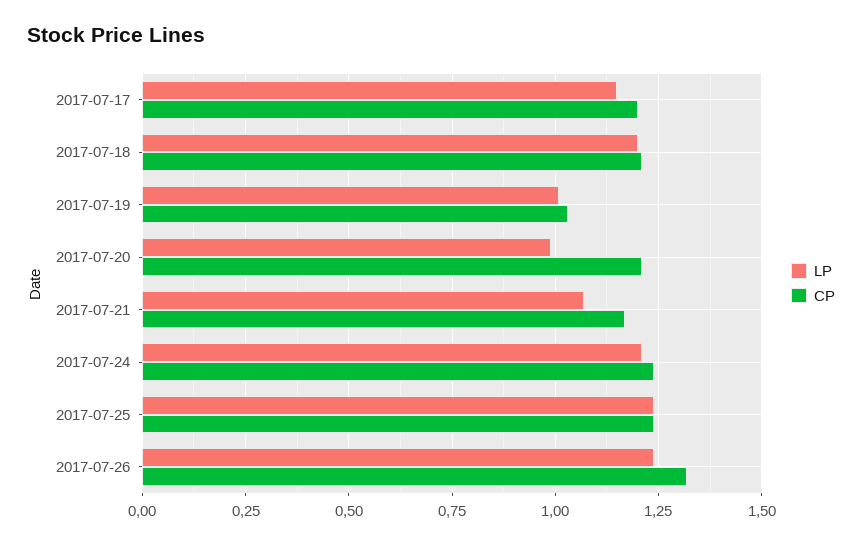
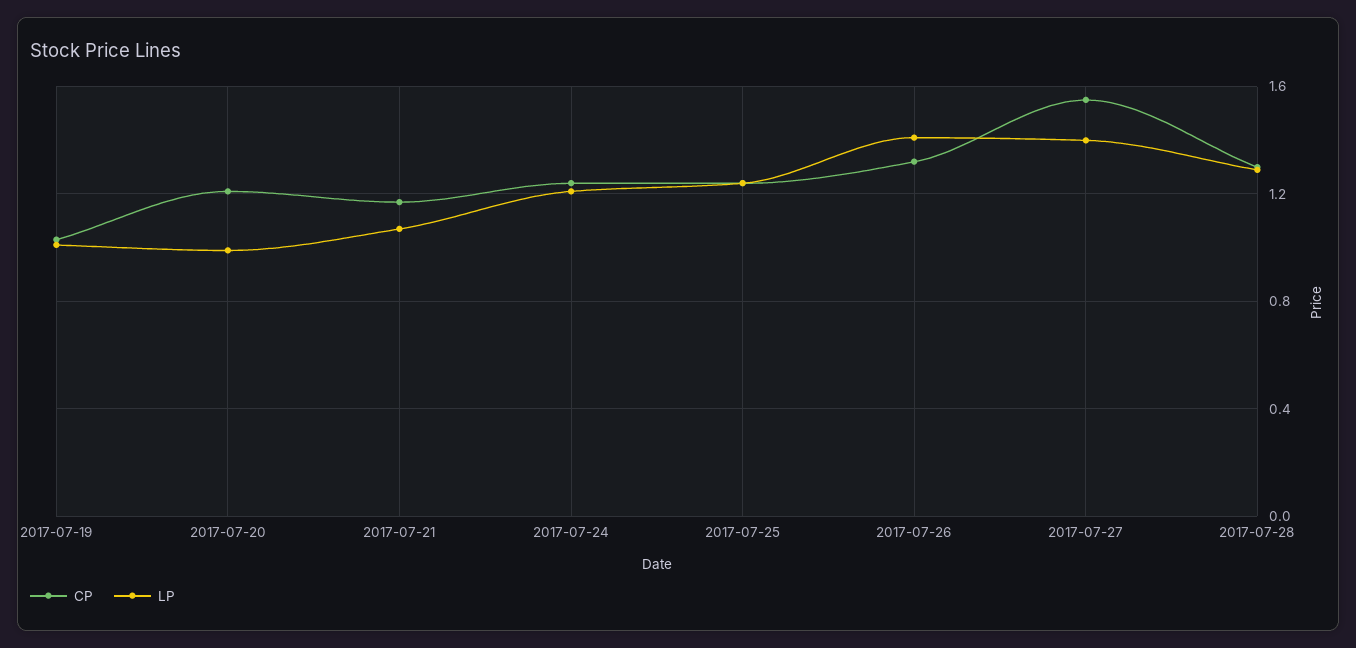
LP, 2017-07-17: 1.15 -> none
CP, 2017-07-17: 1.2 -> none
LP, 2017-07-18: 1.2 -> none
CP, 2017-07-18: 1.2 -> none
LP, 2017-07-26: 1.25 -> 1.4
CP, 2017-07-27: none -> 1.55
LP, 2017-07-27: none -> 1.4
CP, 2017-07-28: none -> 1.3
LP, 2017-07-28: none -> 1.3

